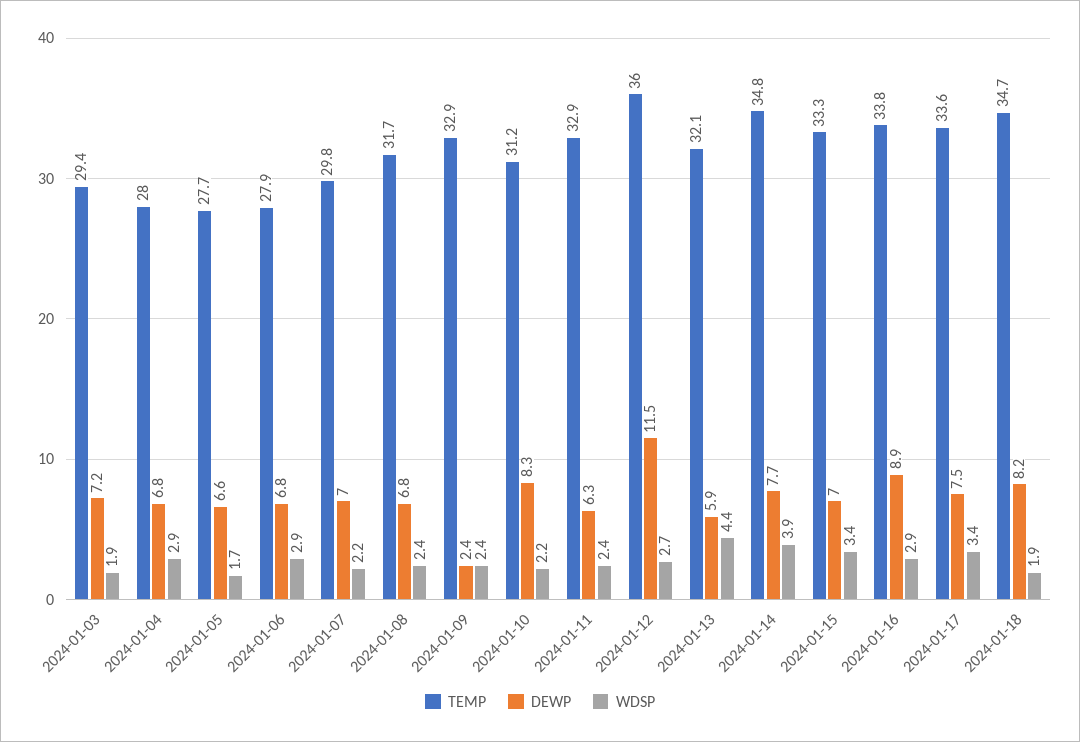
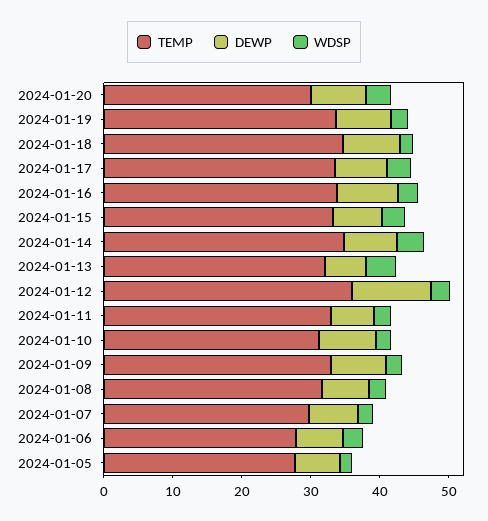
TEMP, 2024-01-03: 29.4 -> none
DEWP, 2024-01-03: 7.2 -> none
WDSP, 2024-01-03: 1.9 -> none
TEMP, 2024-01-04: 28 -> none
DEWP, 2024-01-04: 6.8 -> none
WDSP, 2024-01-04: 2.9 -> none
DEWP, 2024-01-09: 2.4 -> 8
TEMP, 2024-01-20: none -> 30
DEWP, 2024-01-20: none -> 8
WDSP, 2024-01-20: none -> 4
TEMP, 2024-01-19: none -> 34
DEWP, 2024-01-19: none -> 8
WDSP, 2024-01-19: none -> 2

